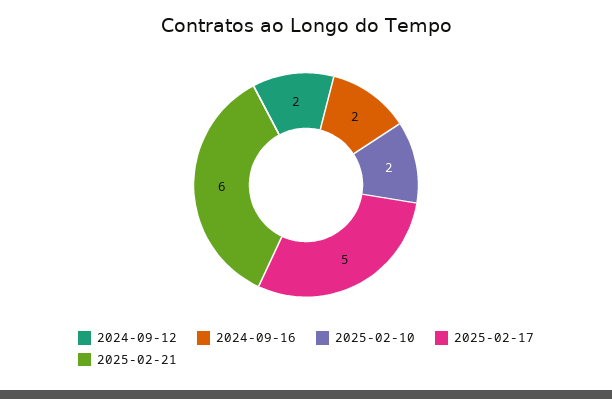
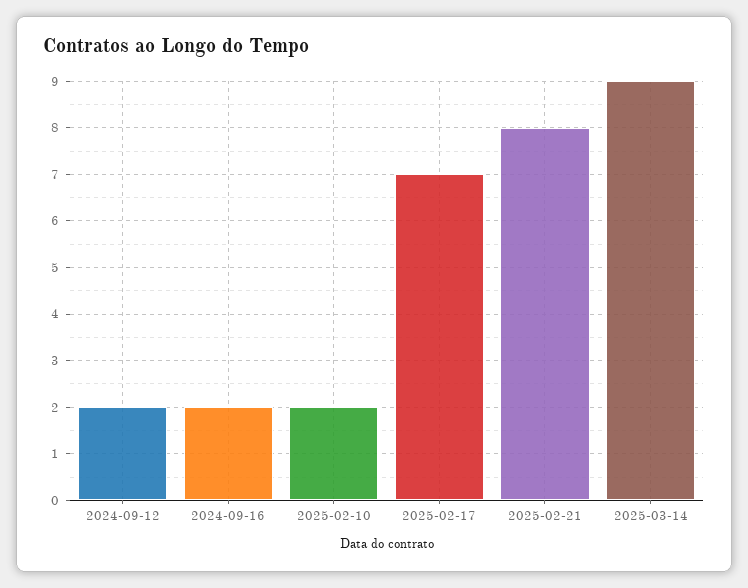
2025-02-17: 5 -> 7
2025-02-21: 6 -> 8
2025-03-14: none -> 9

